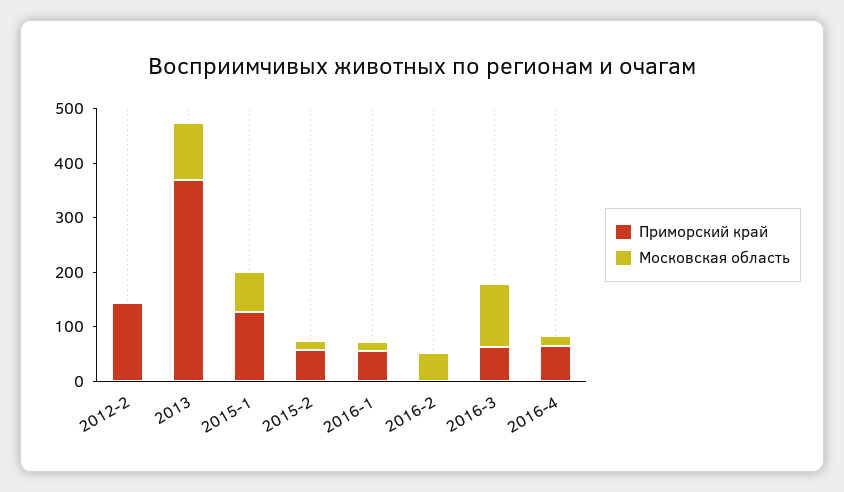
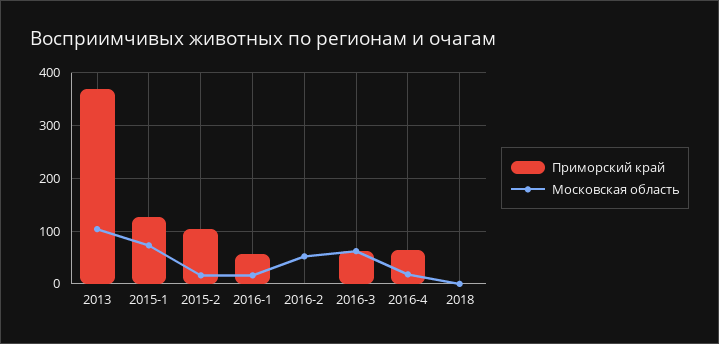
Приморский край, 2012-2: 140 -> none
Московская область, 2012-2: 0 -> none
Приморский край, 2015-2: 60 -> 100
Московская область, 2016-3: 120 -> 60
Приморский край, 2018: none -> 0
Московская область, 2018: none -> 0

